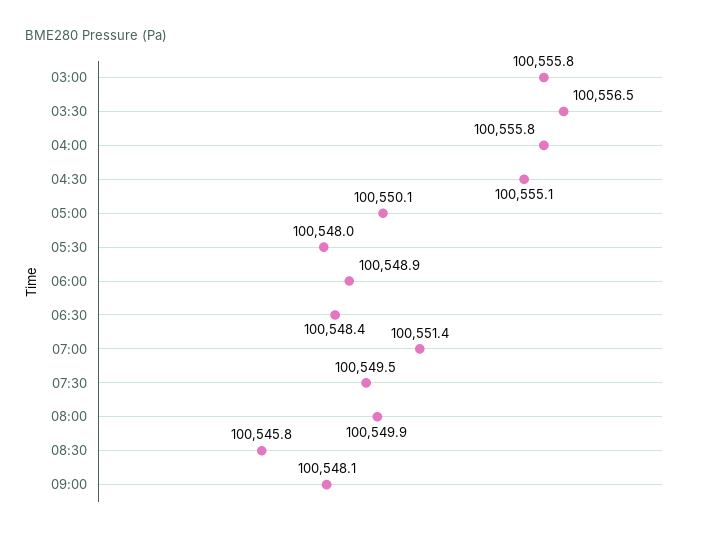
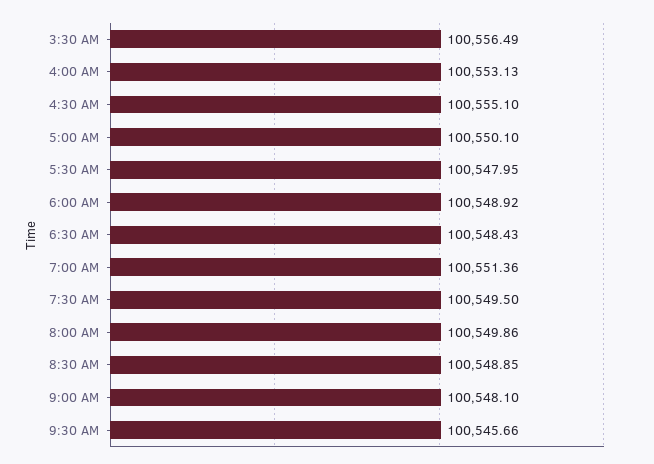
03:00: 100555.8 -> none
04:00: 100555.8 -> 100553.13
08:30: 100545.8 -> 100548.85
9:30 AM: none -> 100545.66

